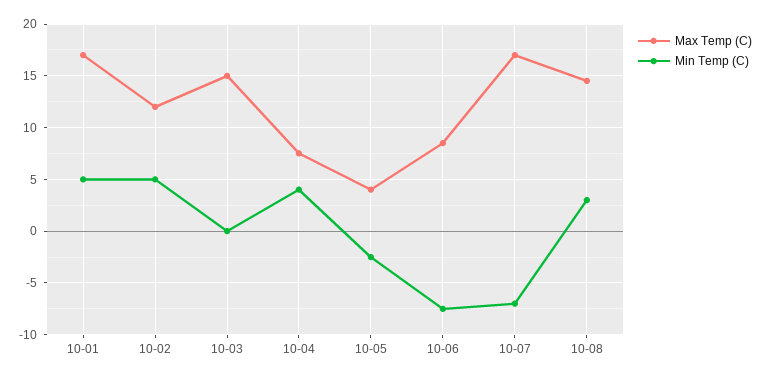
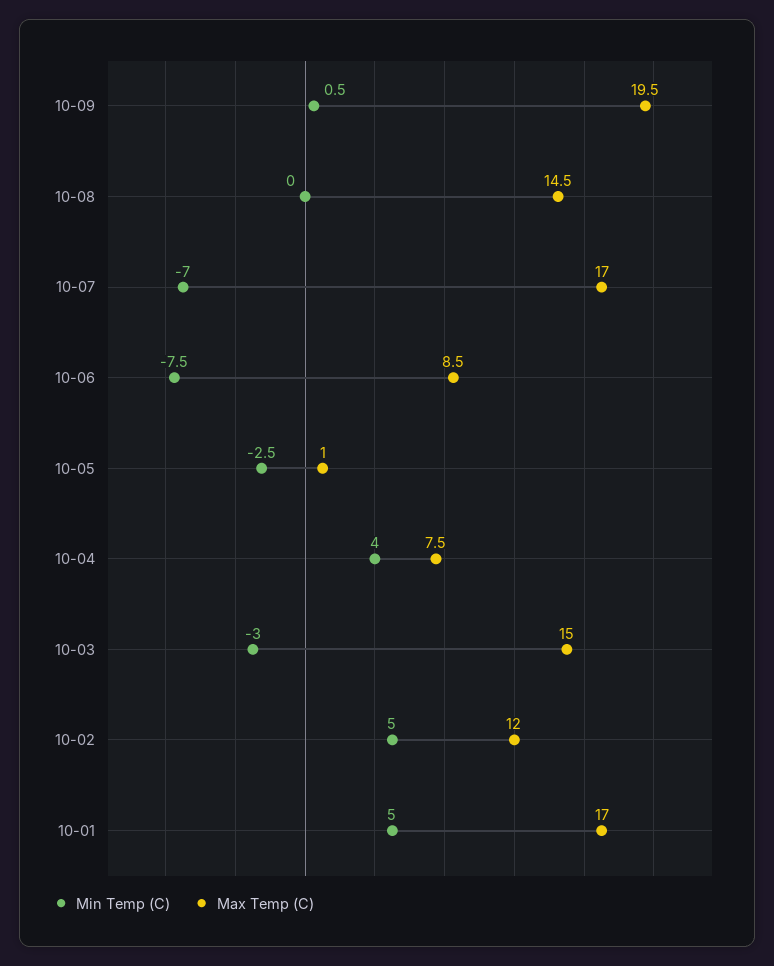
Min Temp (C), 10-03: 0 -> -3
Max Temp (C), 10-05: 4 -> 1
Min Temp (C), 10-08: 3 -> 0
Min Temp (C), 10-09: none -> 0.5
Max Temp (C), 10-09: none -> 19.5

